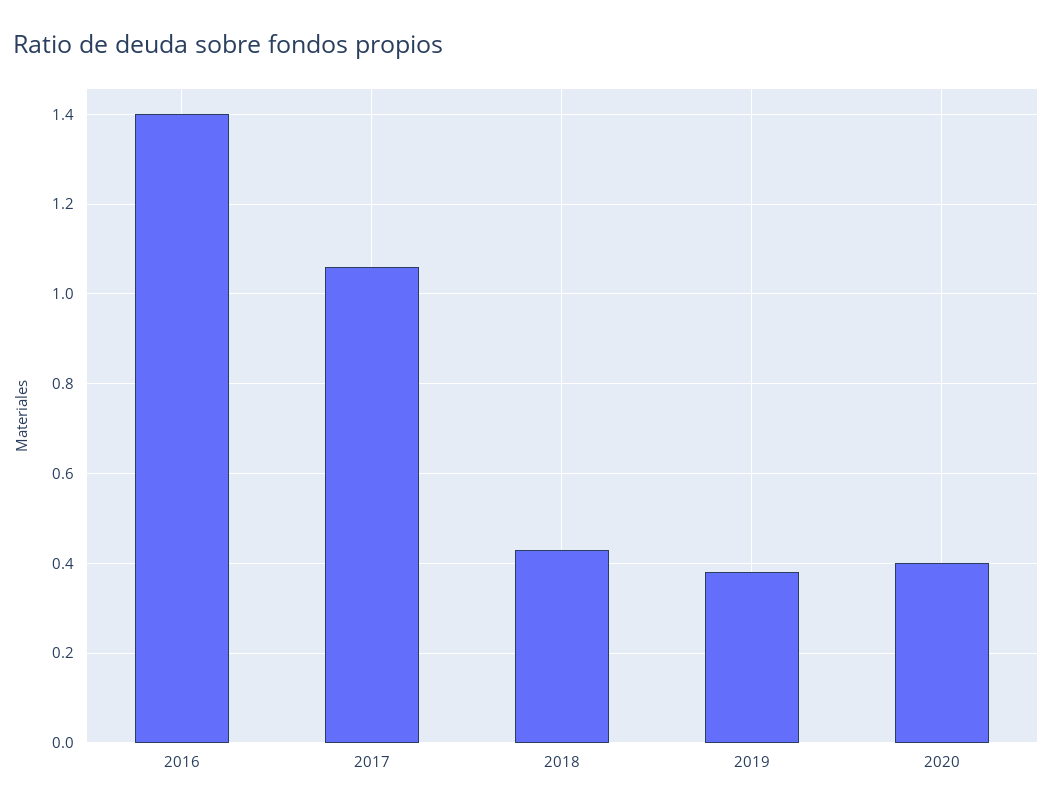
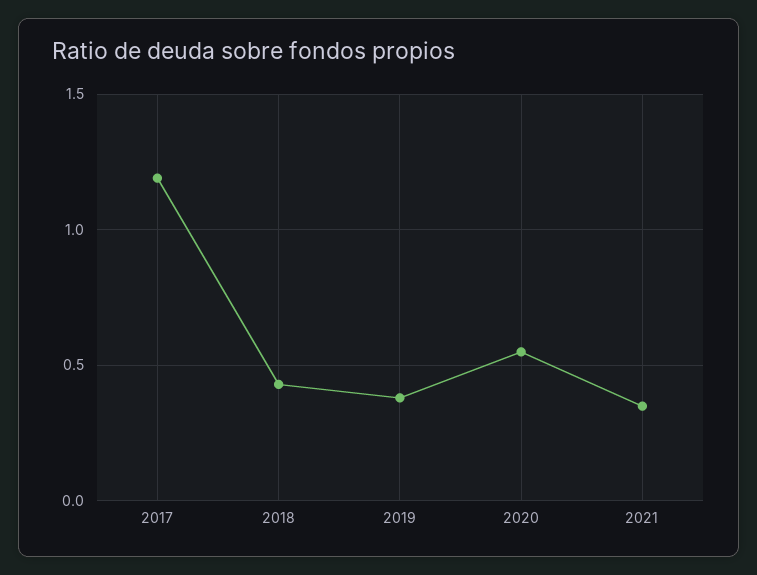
2016: 1.4 -> none
2017: 1.05 -> 1.2
2020: 0.4 -> 0.55
2021: none -> 0.35

